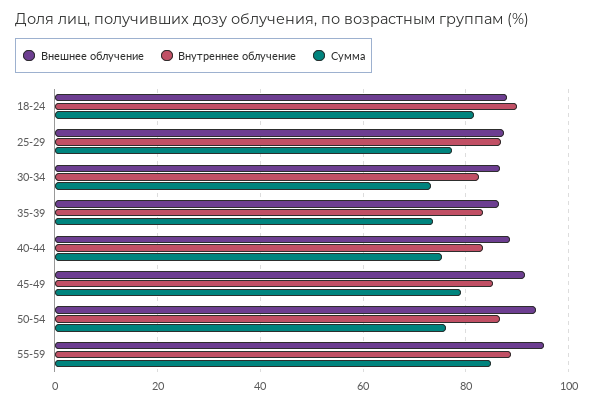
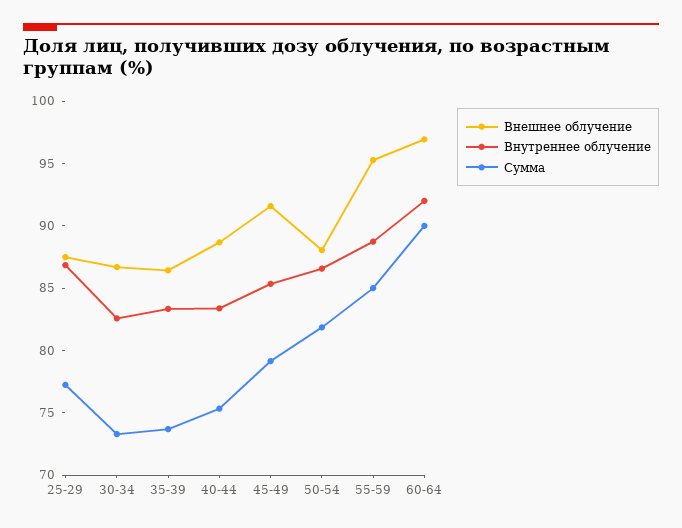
Внешнее облучение, 18-24: 88 -> none
Внутреннее облучение, 18-24: 90 -> none
Сумма, 18-24: 82 -> none
Внешнее облучение, 50-54: 94 -> 88
Сумма, 50-54: 76 -> 82
Внешнее облучение, 60-64: none -> 97
Внутреннее облучение, 60-64: none -> 92
Сумма, 60-64: none -> 90

